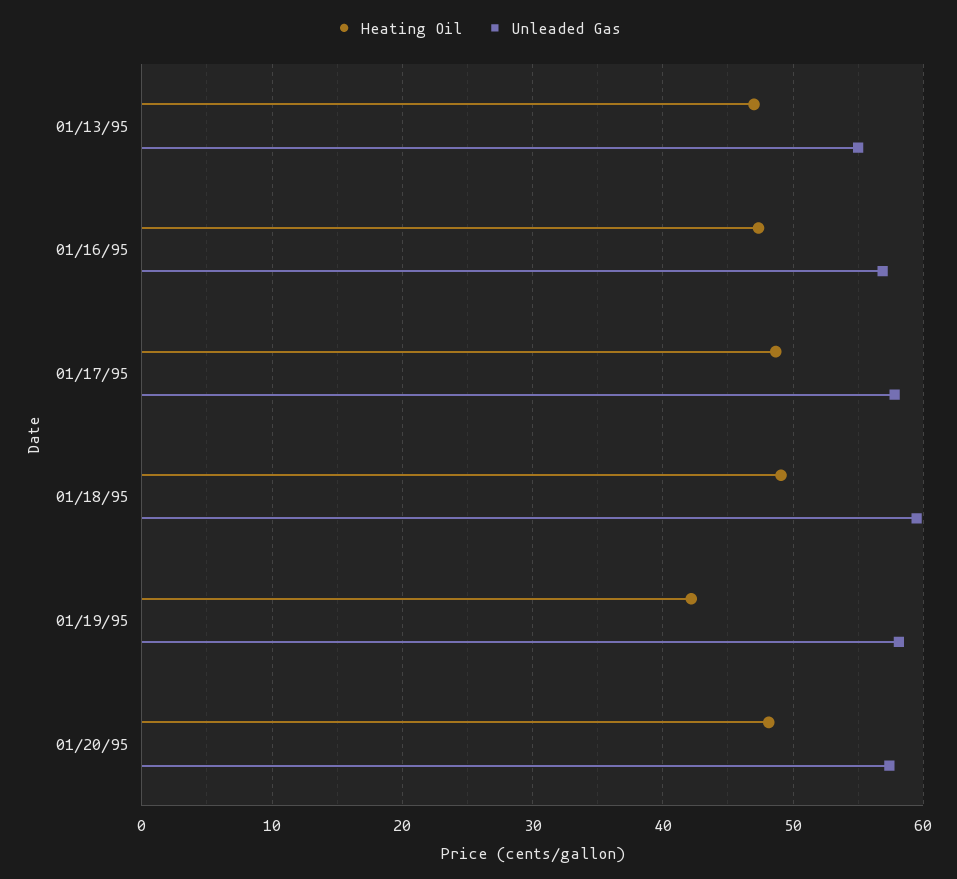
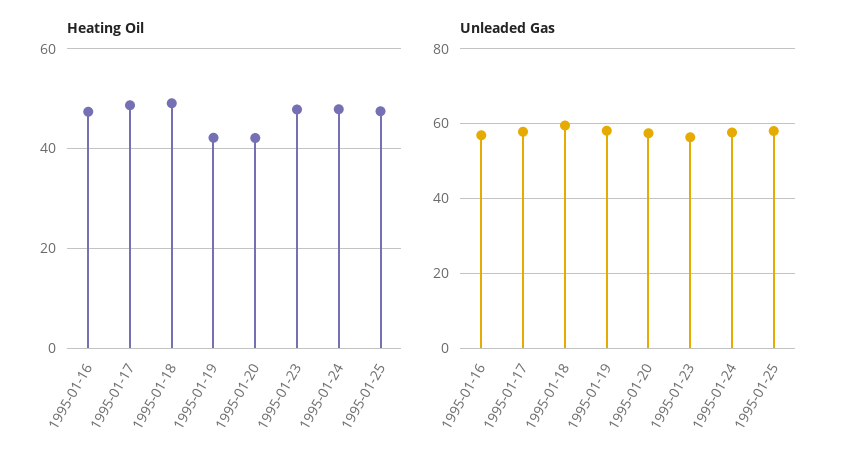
Heating Oil, 01/13/95: 47 -> none
Unleaded Gas, 01/13/95: 55 -> none
Heating Oil, 01/20/95: 48 -> 42
Heating Oil, 1995-01-23: none -> 48
Heating Oil, 1995-01-24: none -> 48
Heating Oil, 1995-01-25: none -> 48
Unleaded Gas, 1995-01-23: none -> 56
Unleaded Gas, 1995-01-24: none -> 58
Unleaded Gas, 1995-01-25: none -> 58

